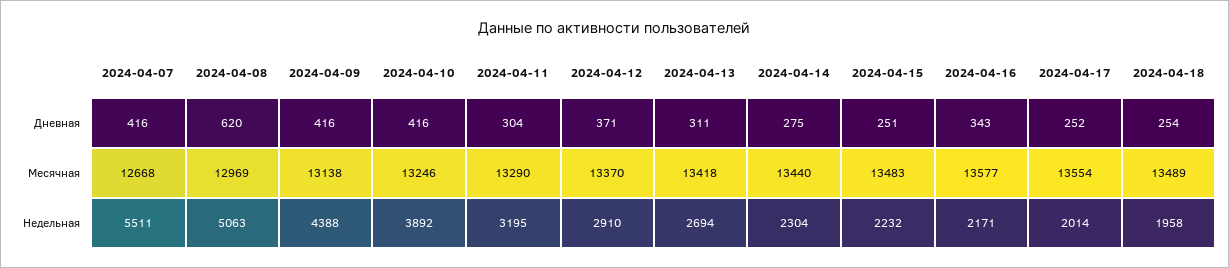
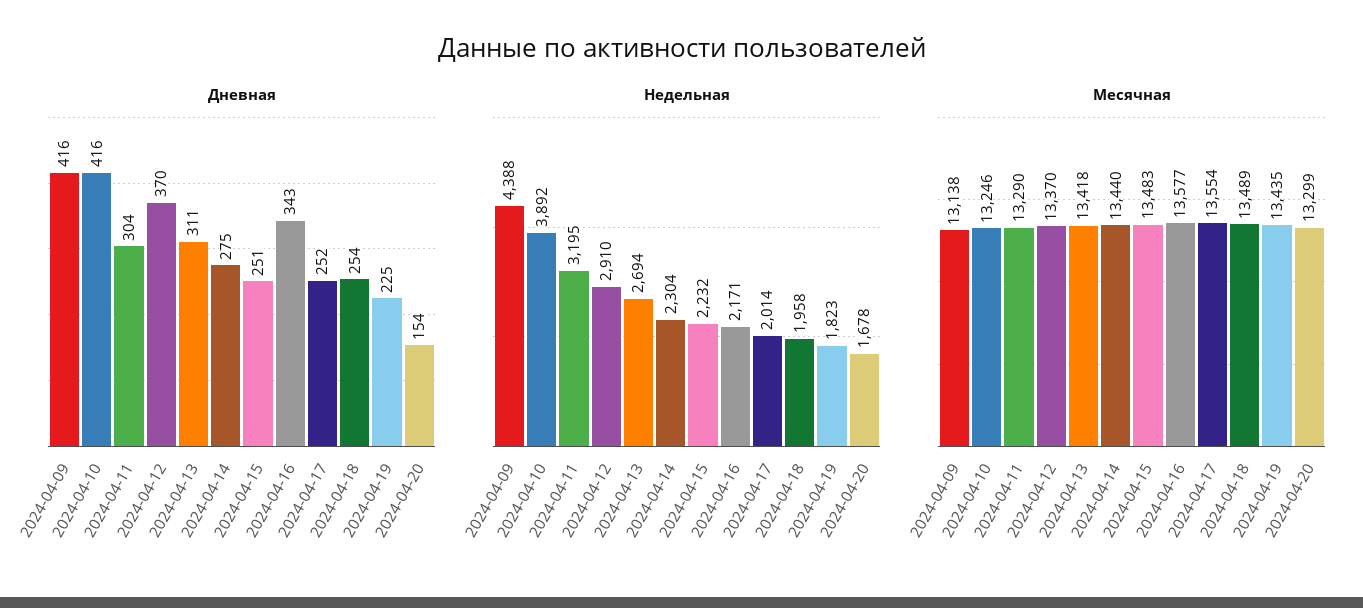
Дневная, 2024-04-07: 416 -> none
Дневная, 2024-04-08: 620 -> none
Дневная, 2024-04-12: 371 -> 370
Месячная, 2024-04-07: 12668 -> none
Месячная, 2024-04-08: 12969 -> none
Недельная, 2024-04-07: 5511 -> none
Недельная, 2024-04-08: 5063 -> none
Дневная, 2024-04-19: none -> 225
Дневная, 2024-04-20: none -> 154
Недельная, 2024-04-19: none -> 1823
Недельная, 2024-04-20: none -> 1678
Месячная, 2024-04-19: none -> 13435
Месячная, 2024-04-20: none -> 13299

